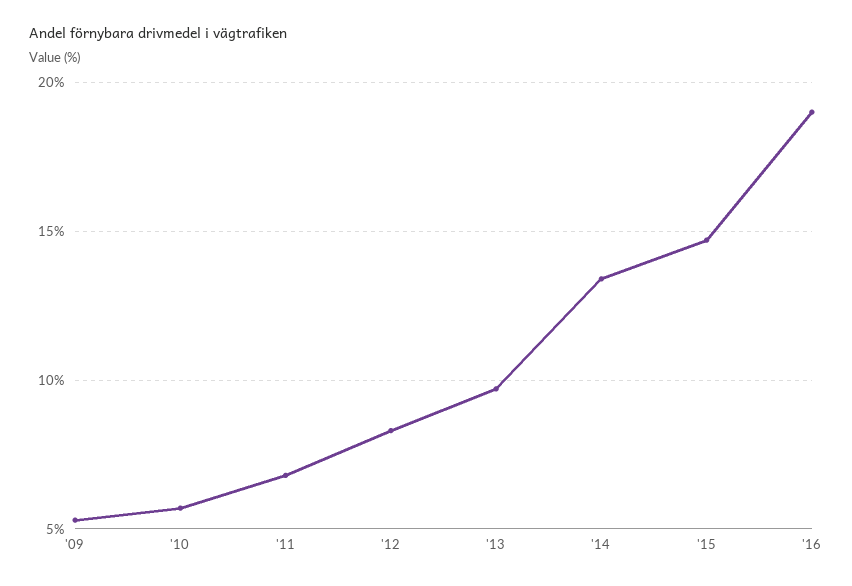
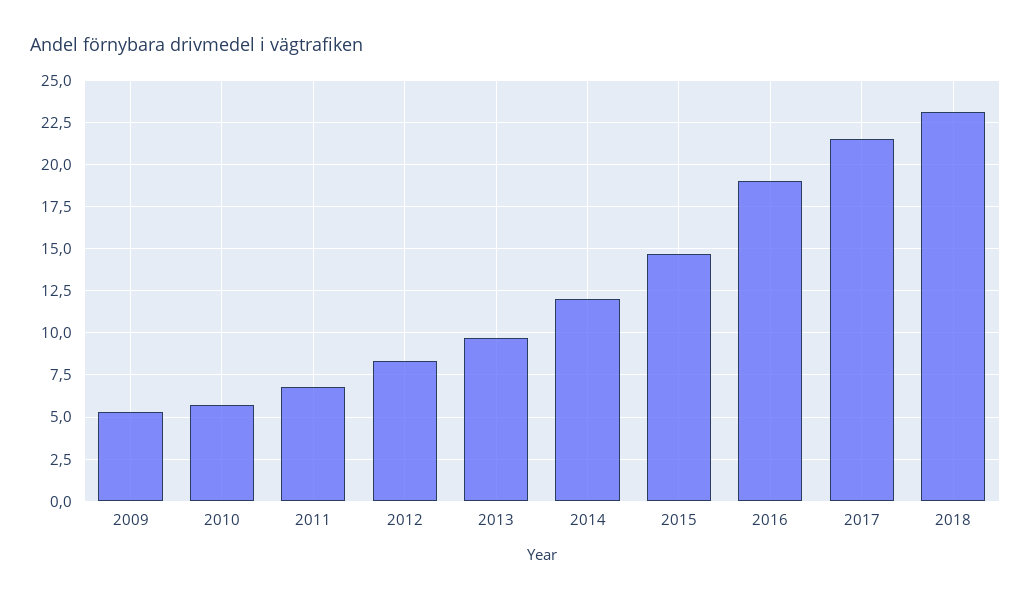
'14: 13.5 -> 12
2017: none -> 21.5
2018: none -> 23

